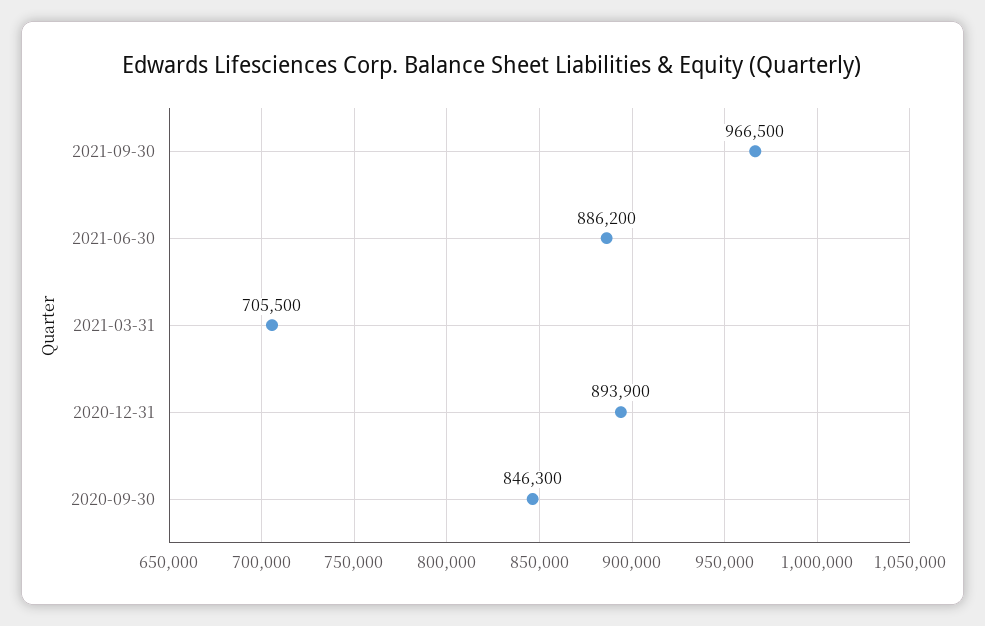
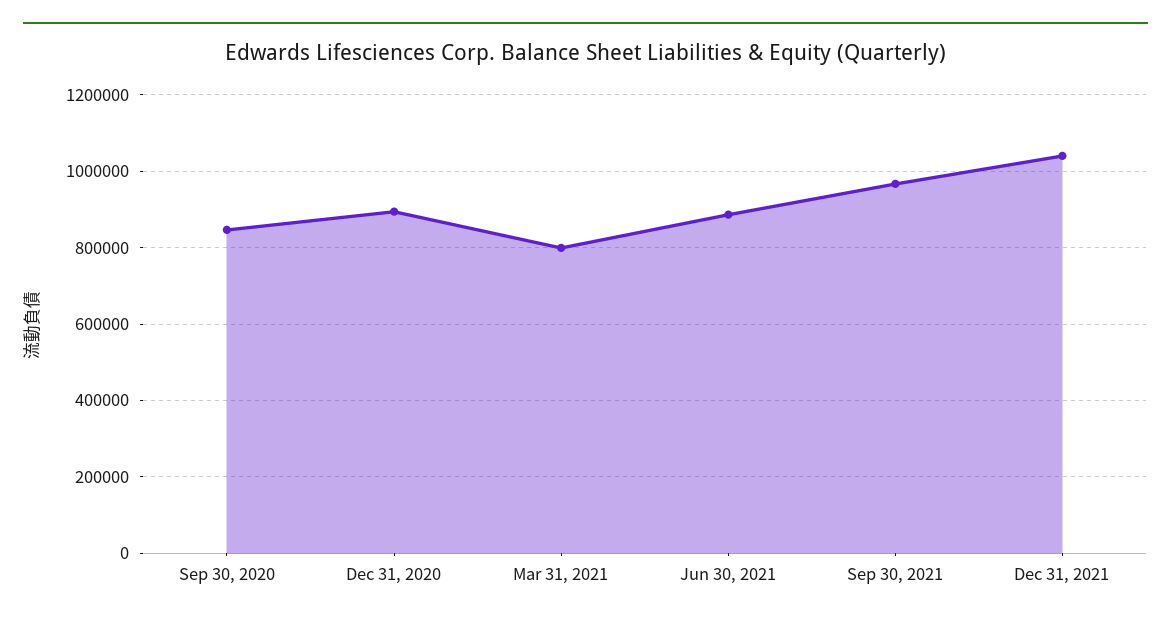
2021-03-31: 705500 -> 800000
Dec 31, 2021: none -> 1040000

